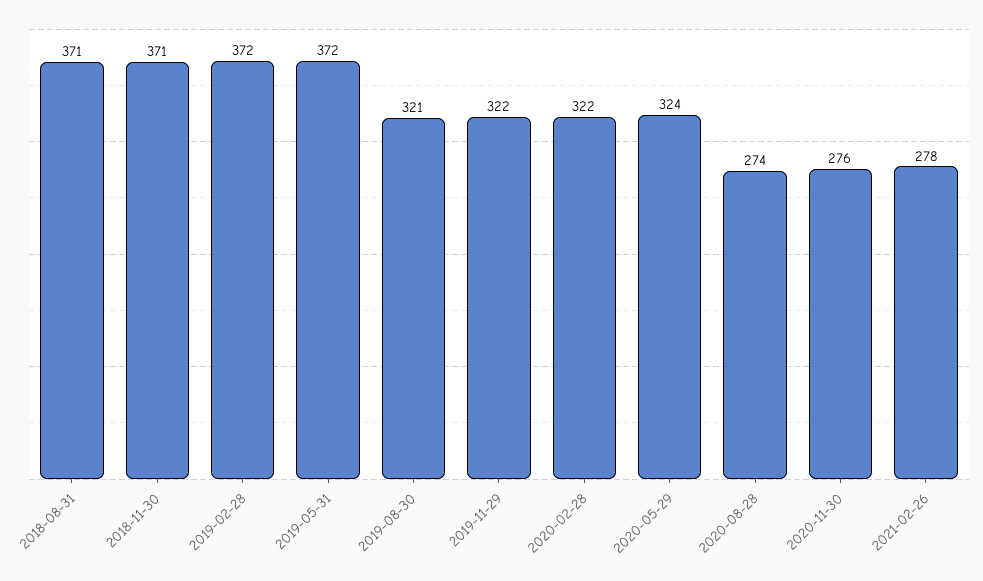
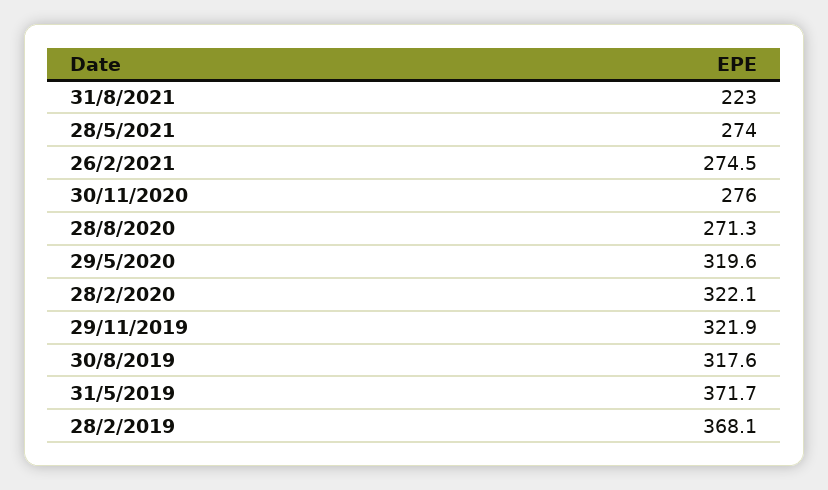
2018-08-31: 371 -> none
2018-11-30: 371 -> none
2019-02-28: 372 -> 368.1
2019-08-30: 321 -> 317.6
2020-05-29: 324 -> 319.6
2020-08-28: 274 -> 271.3
2021-02-26: 278 -> 274.5
31/8/2021: none -> 223
28/5/2021: none -> 274

